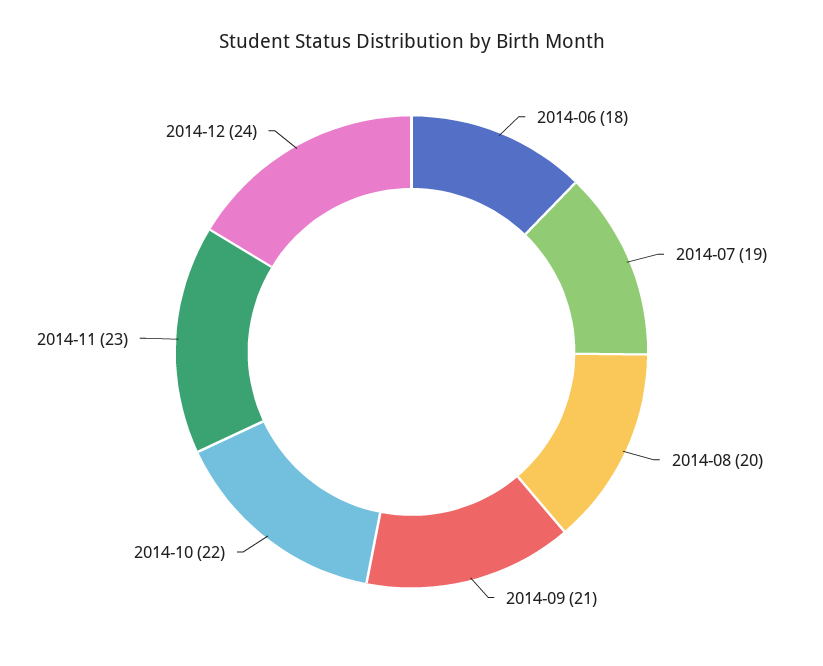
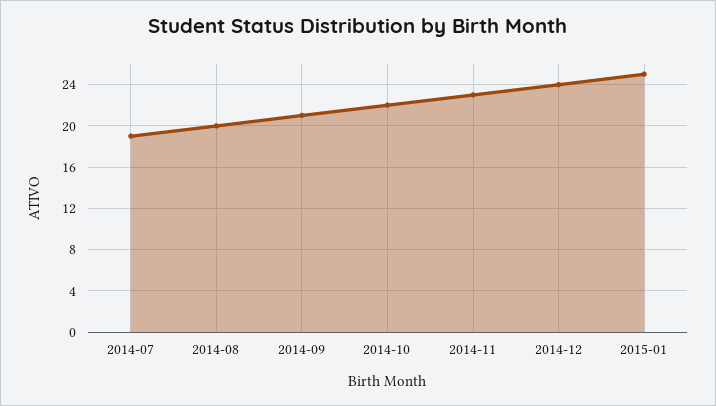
2014-06: 18 -> none
2015-01: none -> 25

